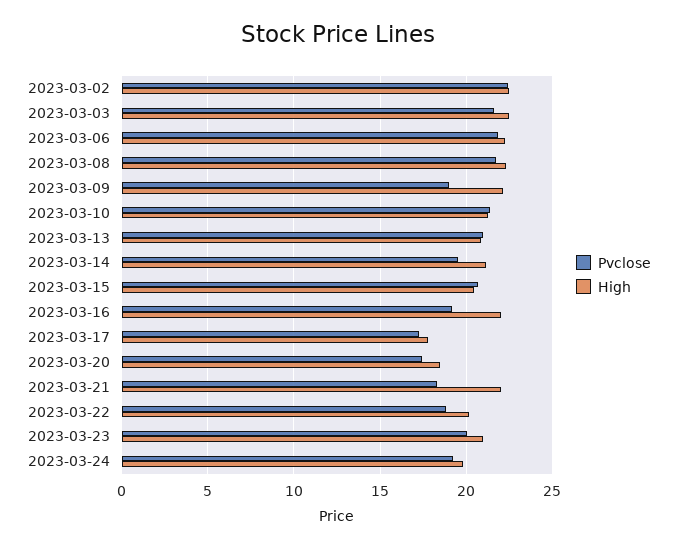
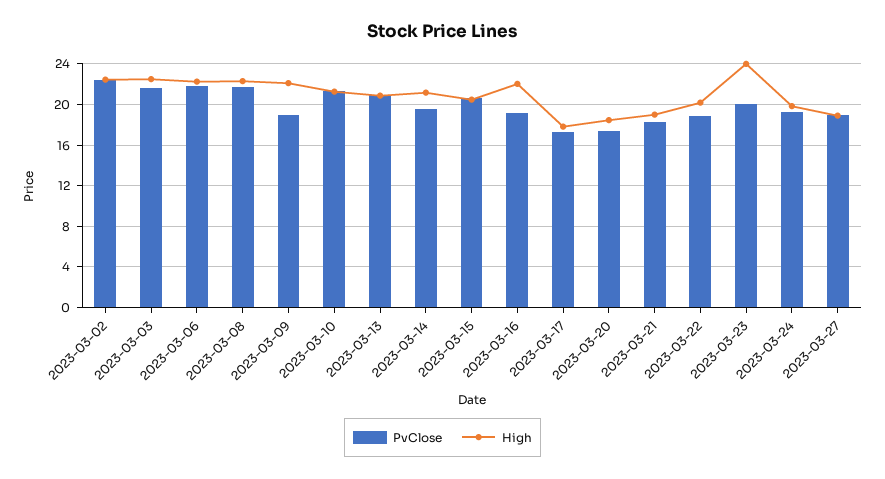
High, 2023-03-21: 22 -> 19
High, 2023-03-23: 21 -> 24
Pvclose, 2023-03-27: none -> 19
High, 2023-03-27: none -> 19

